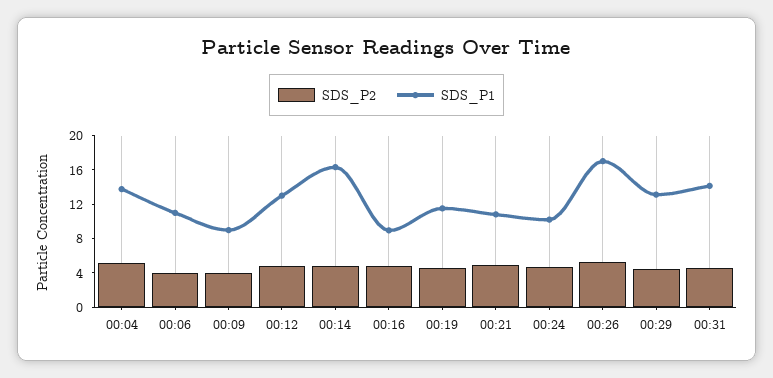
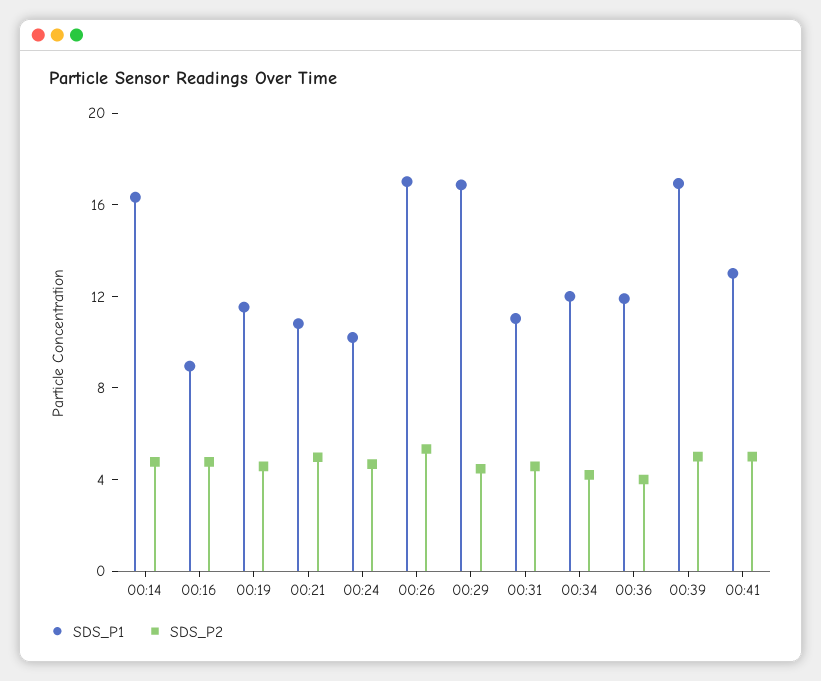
SDS_P2, 00:04: 5 -> none
SDS_P1, 00:04: 14 -> none
SDS_P2, 00:06: 4 -> none
SDS_P1, 00:06: 11 -> none
SDS_P2, 00:09: 4 -> none
SDS_P1, 00:09: 9 -> none
SDS_P2, 00:12: 5 -> none
SDS_P1, 00:12: 13 -> none
SDS_P1, 00:29: 13 -> 17
SDS_P1, 00:31: 14 -> 11
SDS_P1, 00:34: none -> 12
SDS_P2, 00:34: none -> 4
SDS_P1, 00:36: none -> 12
SDS_P2, 00:36: none -> 4
SDS_P1, 00:39: none -> 17
SDS_P2, 00:39: none -> 5
SDS_P1, 00:41: none -> 13
SDS_P2, 00:41: none -> 5

